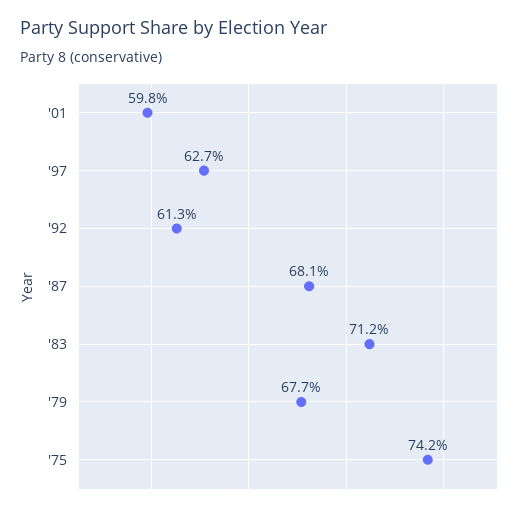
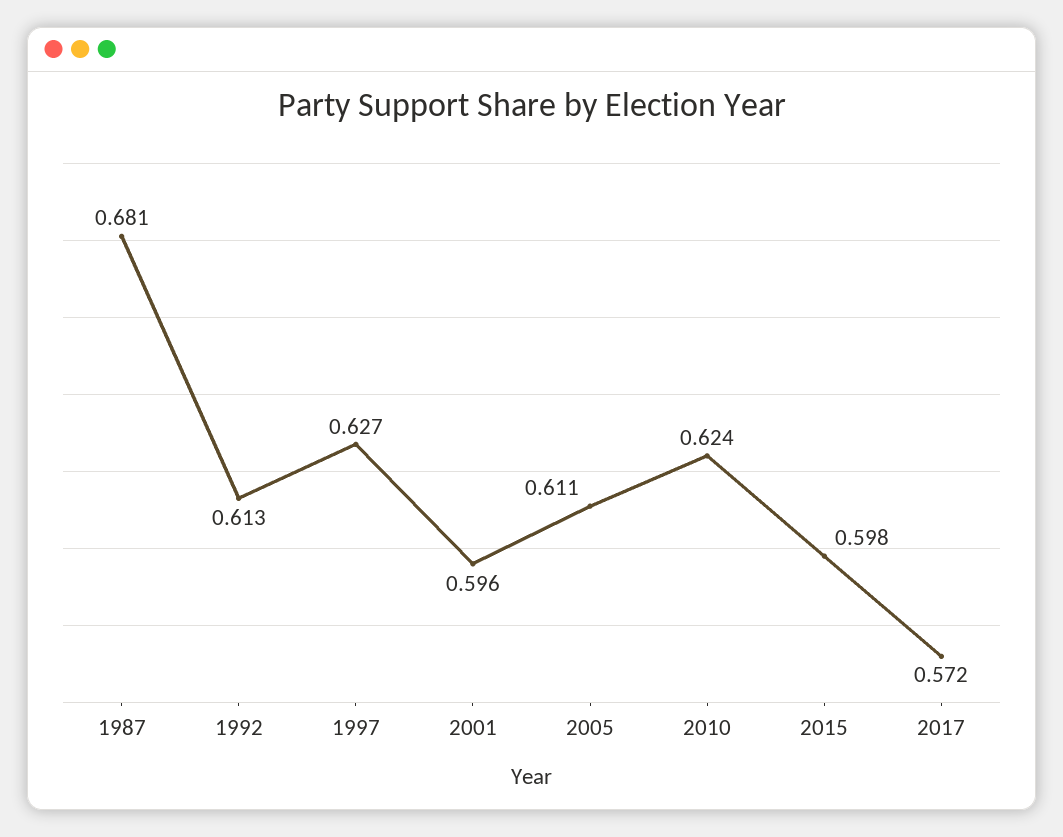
'01: 0.598 -> 0.596
'83: 0.712 -> none
'79: 0.677 -> none
'75: 0.742 -> none
2005: none -> 0.611
2010: none -> 0.624
2015: none -> 0.598
2017: none -> 0.572

